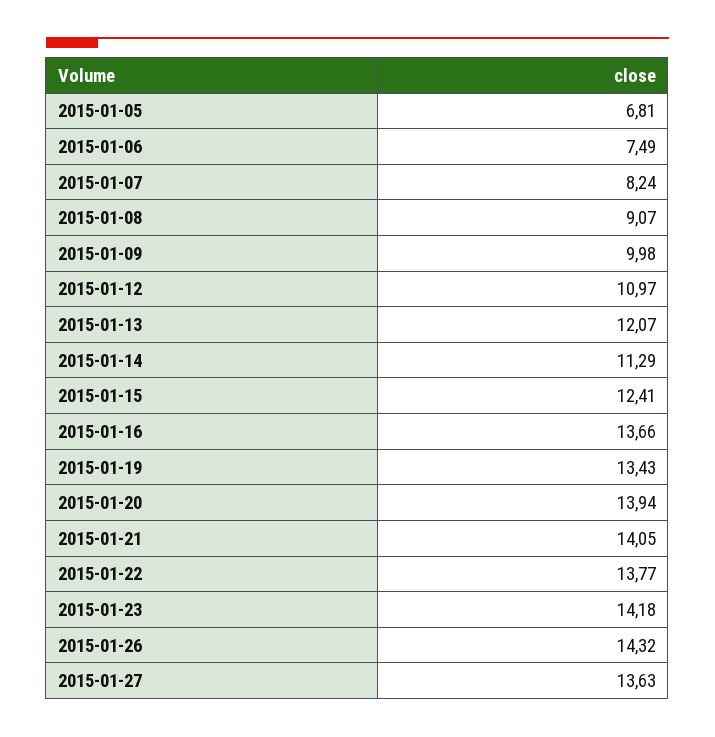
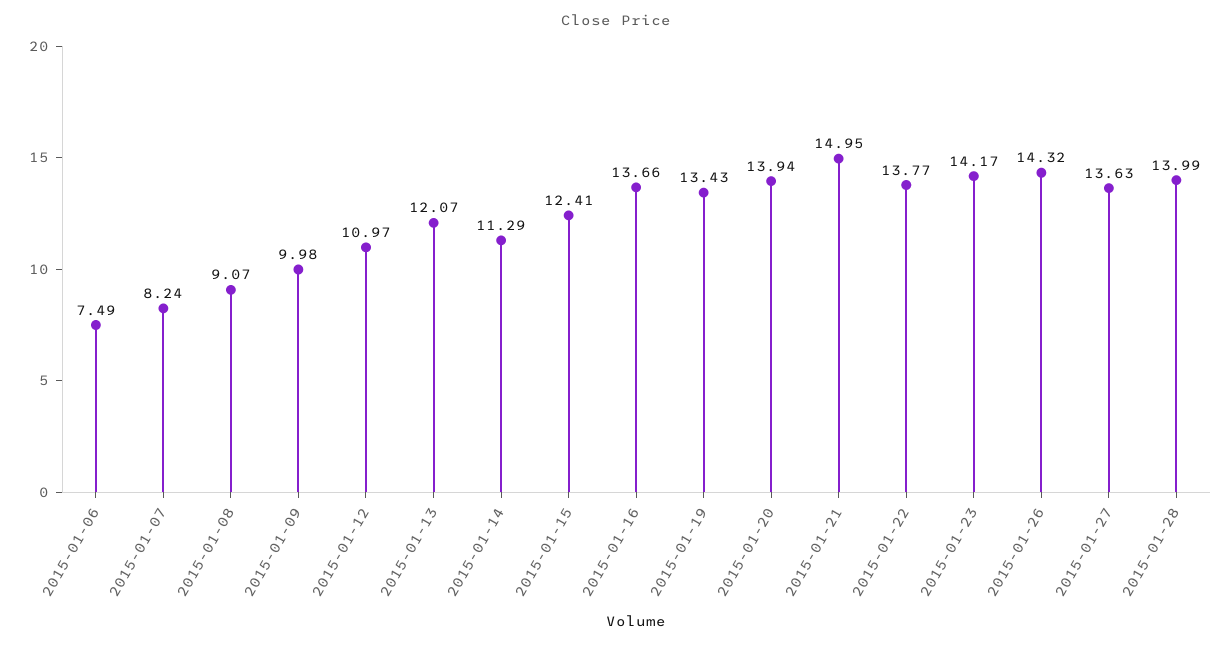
2015-01-05: 6.81 -> none
2015-01-21: 14.05 -> 14.95
2015-01-23: 14.18 -> 14.17
2015-01-28: none -> 13.99

